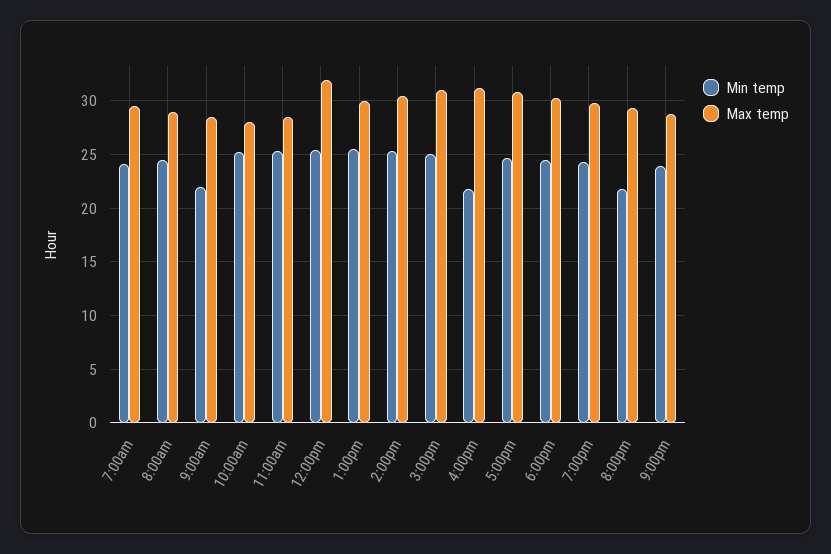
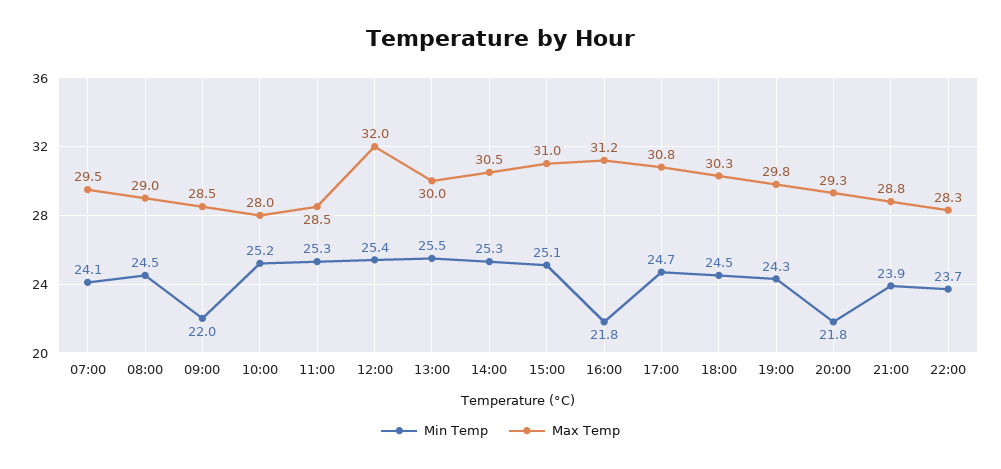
Min temp, 22:00: none -> 23.7
Max temp, 22:00: none -> 28.3

